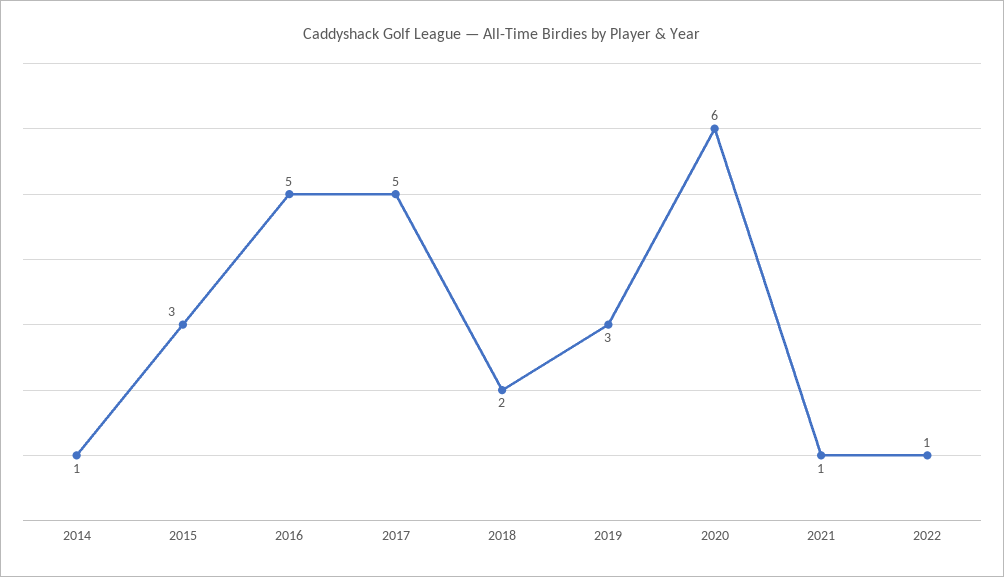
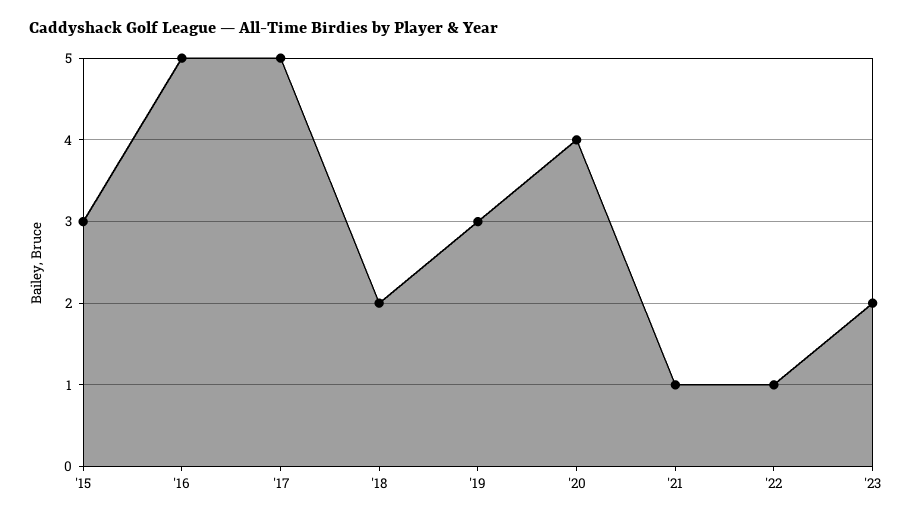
2014: 1 -> none
2020: 6 -> 4
'23: none -> 2

